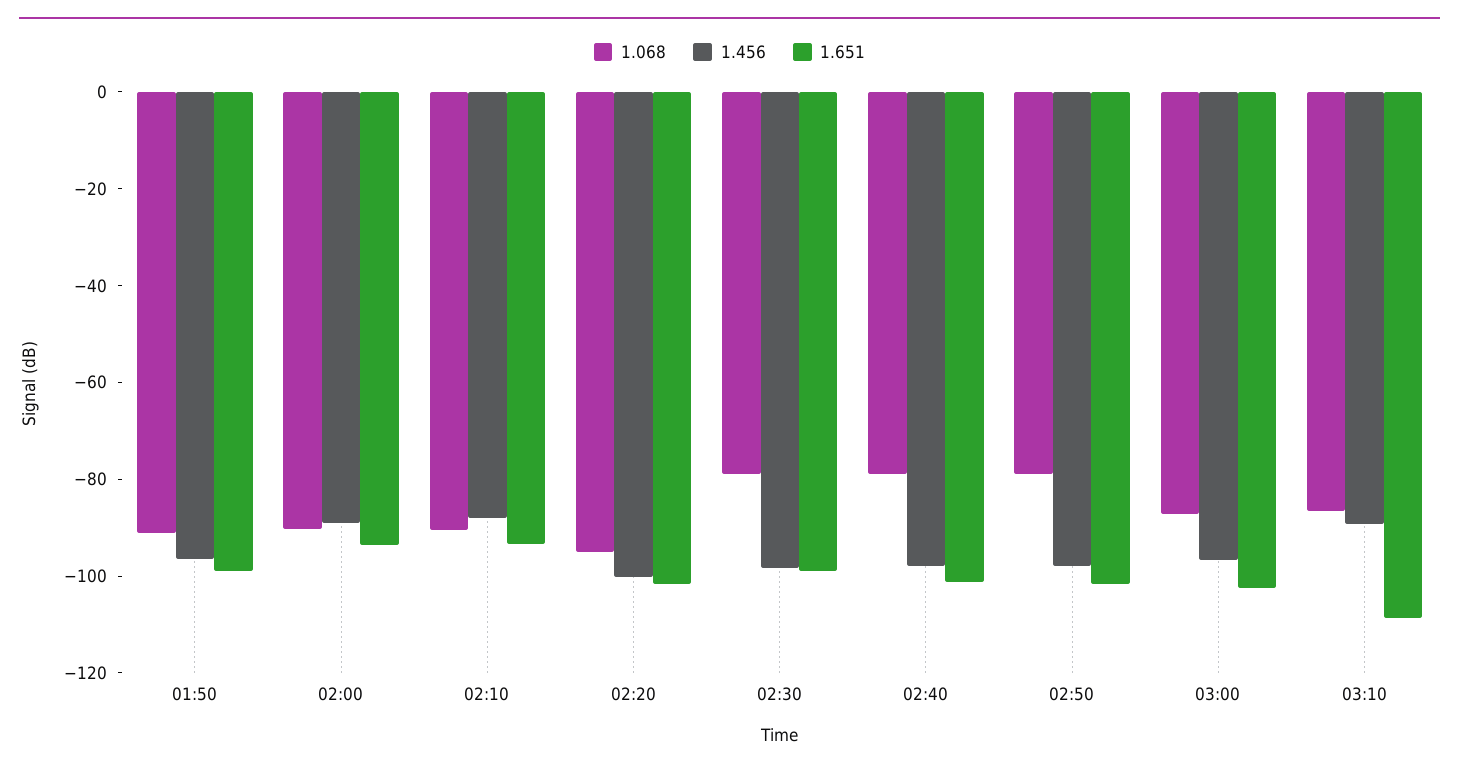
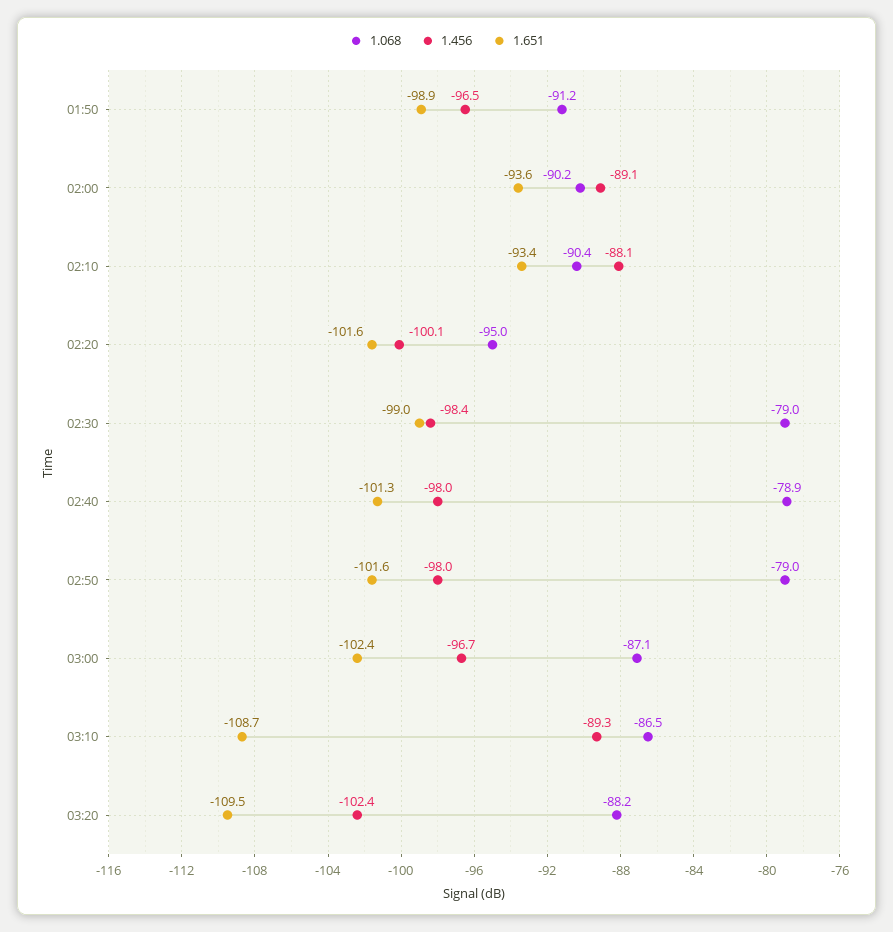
1.068, 03:20: none -> -88.2
1.456, 03:20: none -> -102.4
1.651, 03:20: none -> -109.5

